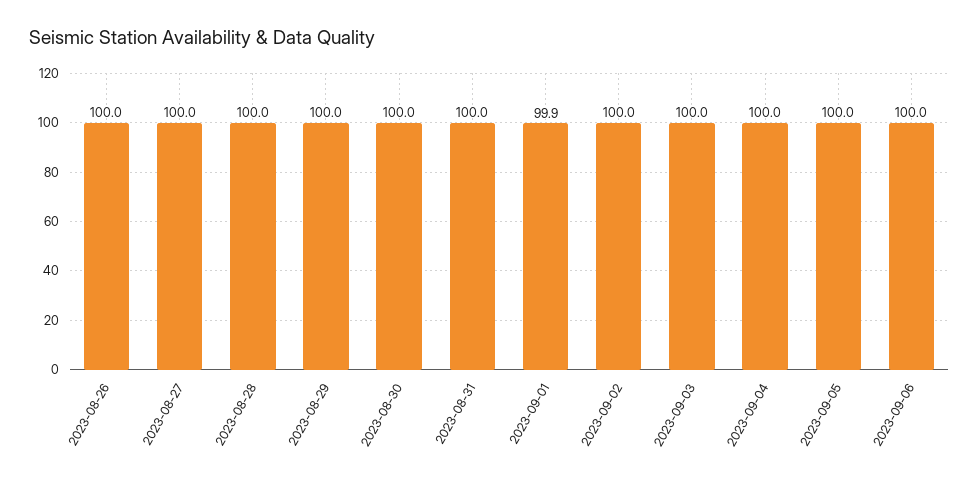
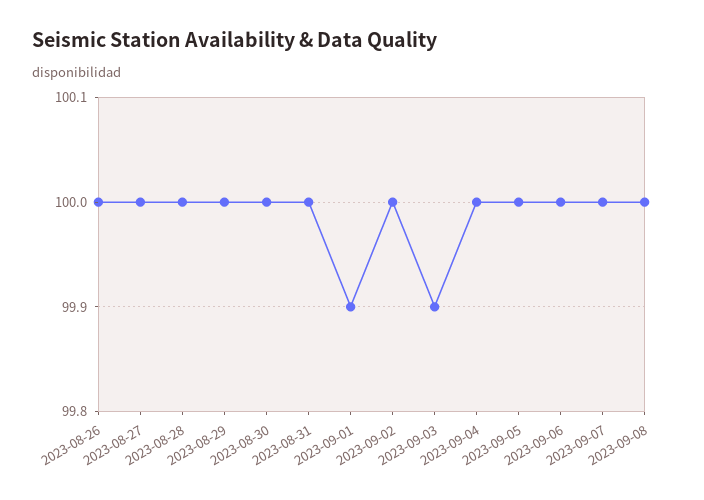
2023-09-03: 100 -> 99.9
2023-09-07: none -> 100
2023-09-08: none -> 100

